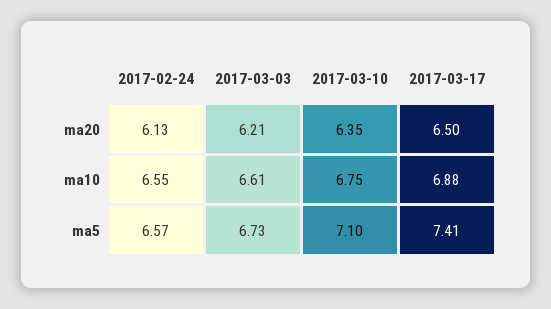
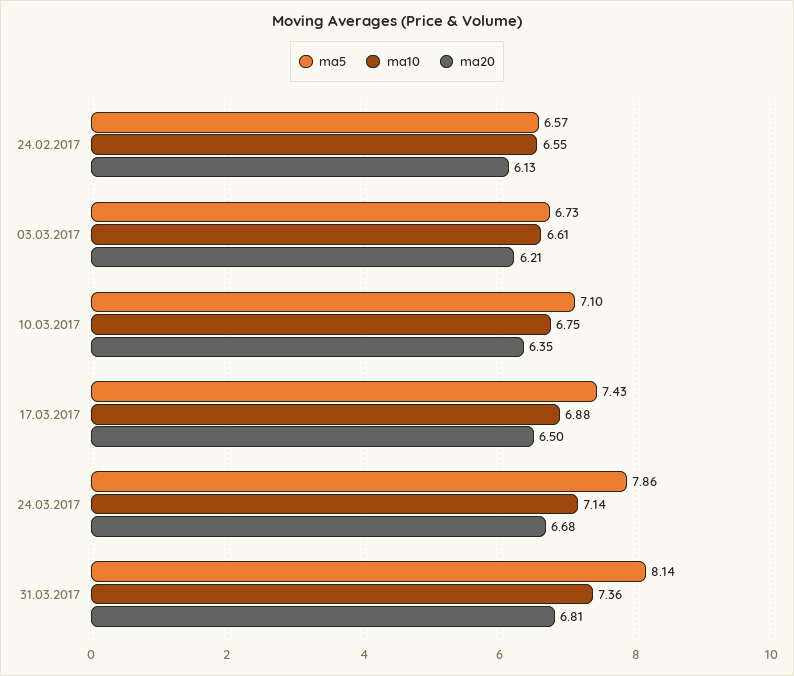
ma5, 2017-03-17: 7.41 -> 7.43
ma5, 24.03.2017: none -> 7.86
ma10, 24.03.2017: none -> 7.14
ma20, 24.03.2017: none -> 6.68
ma5, 31.03.2017: none -> 8.14
ma10, 31.03.2017: none -> 7.36
ma20, 31.03.2017: none -> 6.81

